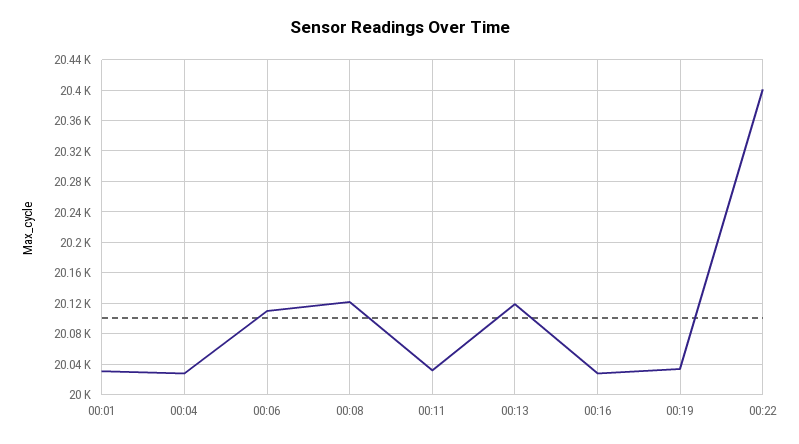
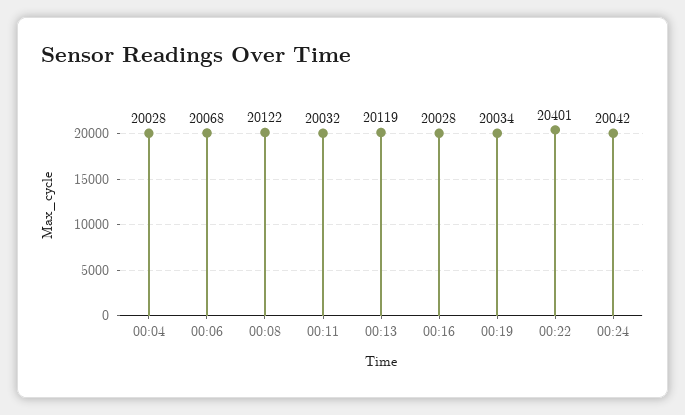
00:01: 20030 -> none
00:06: 20110 -> 20068
00:24: none -> 20042

